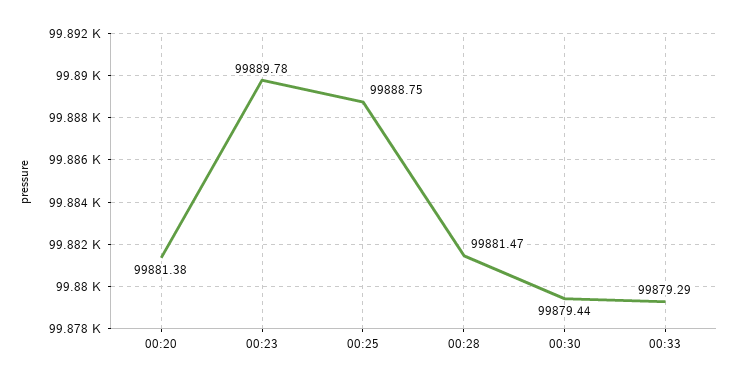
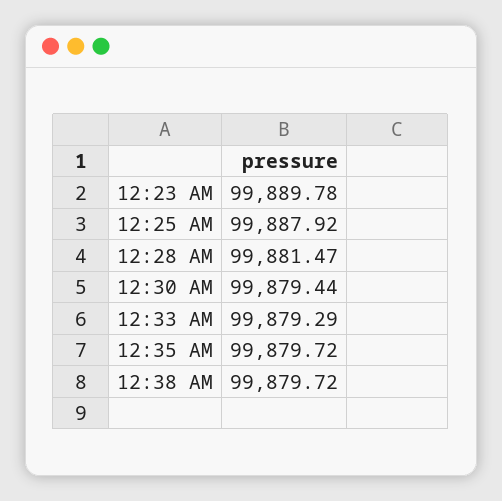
00:20: 99881.38 -> none
00:25: 99888.75 -> 99887.92
12:35 AM: none -> 99879.72
12:38 AM: none -> 99879.72

